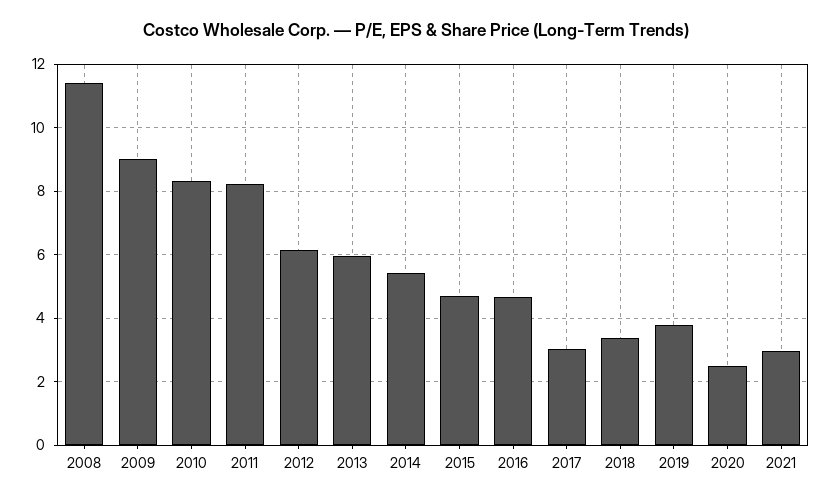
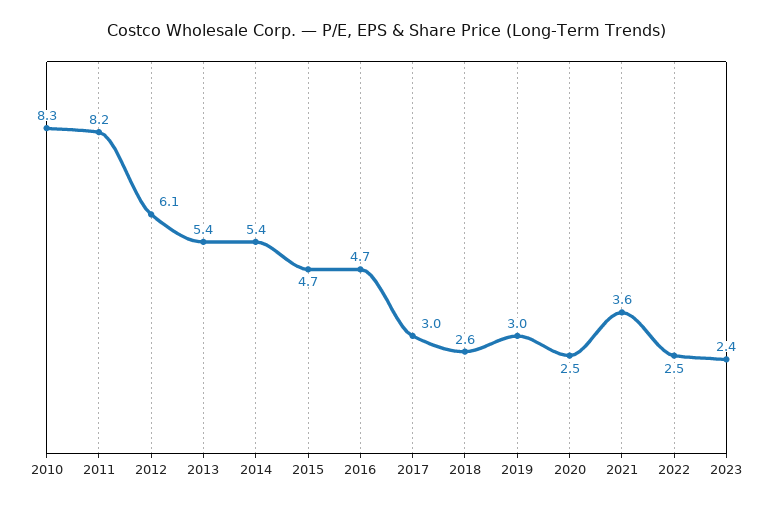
2008: 11.4 -> none
2009: 9 -> none
2013: 6 -> 5.4
2018: 3.4 -> 2.6
2019: 3.8 -> 3
2021: 3 -> 3.6
2022: none -> 2.5
2023: none -> 2.4

